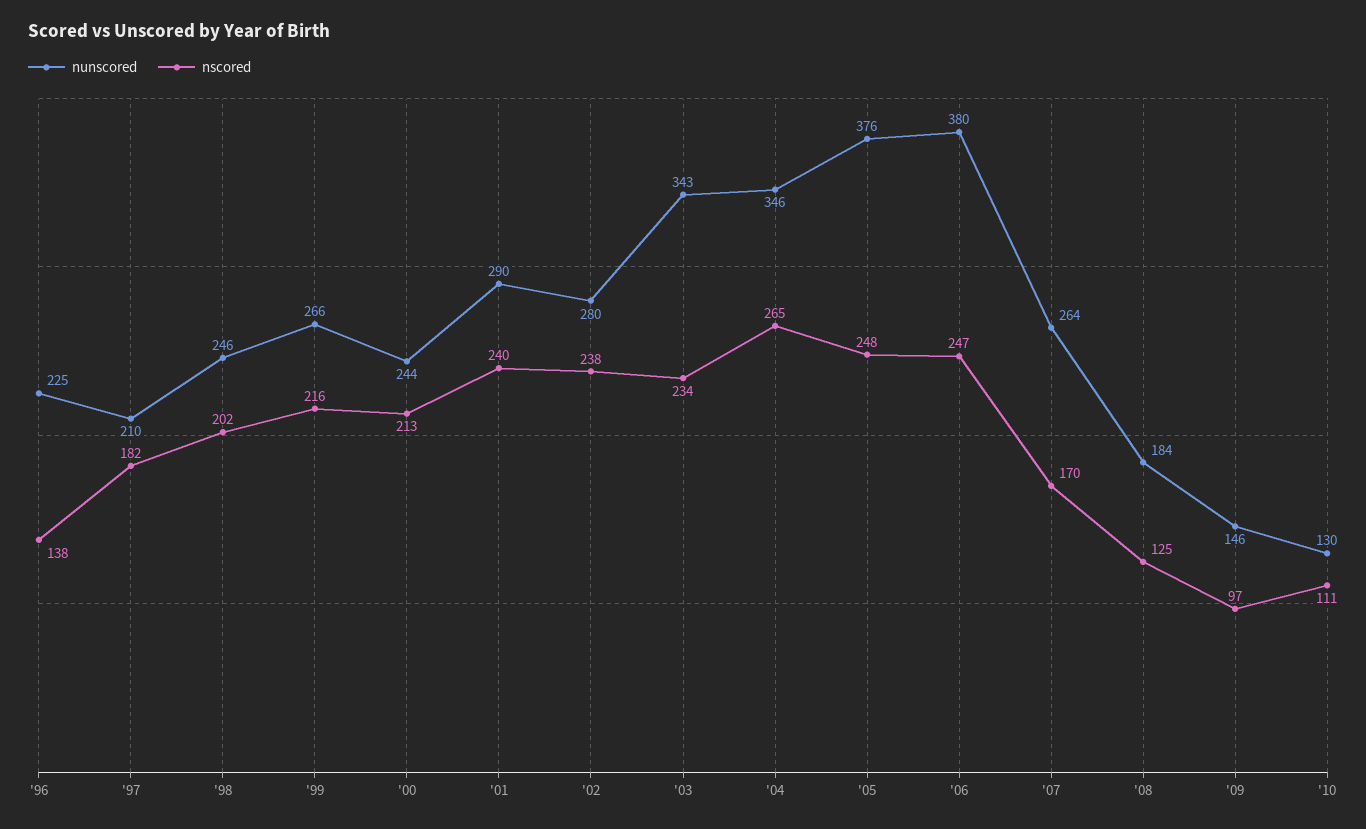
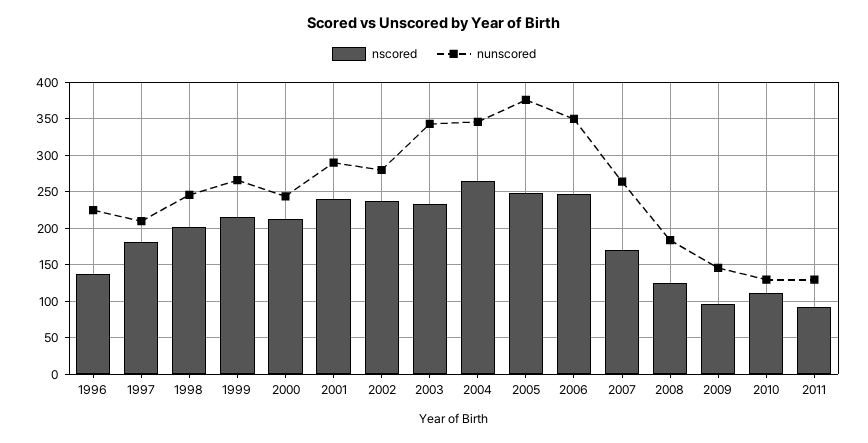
nunscored, '06: 380 -> 350
nscored, 2011: none -> 90
nunscored, 2011: none -> 130

